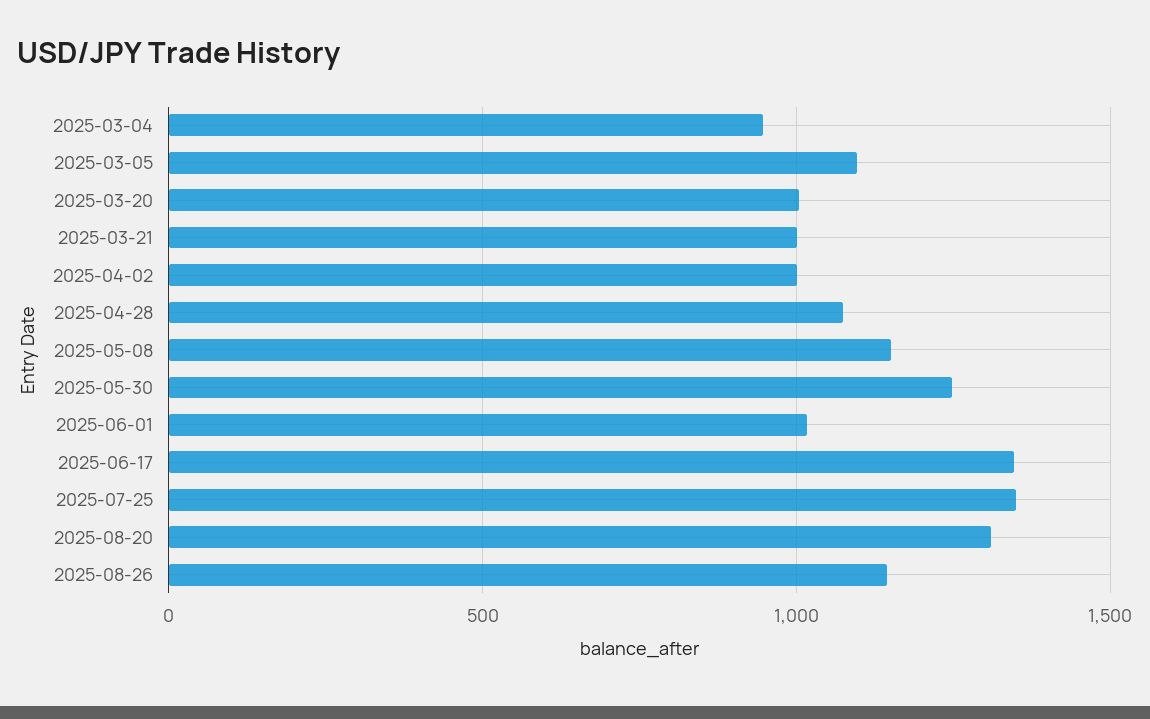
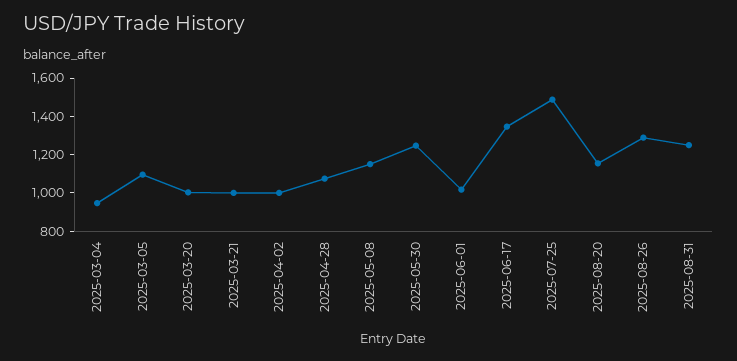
2025-07-25: 1350 -> 1500
2025-08-20: 1300 -> 1150
2025-08-26: 1150 -> 1300
2025-08-31: none -> 1250

